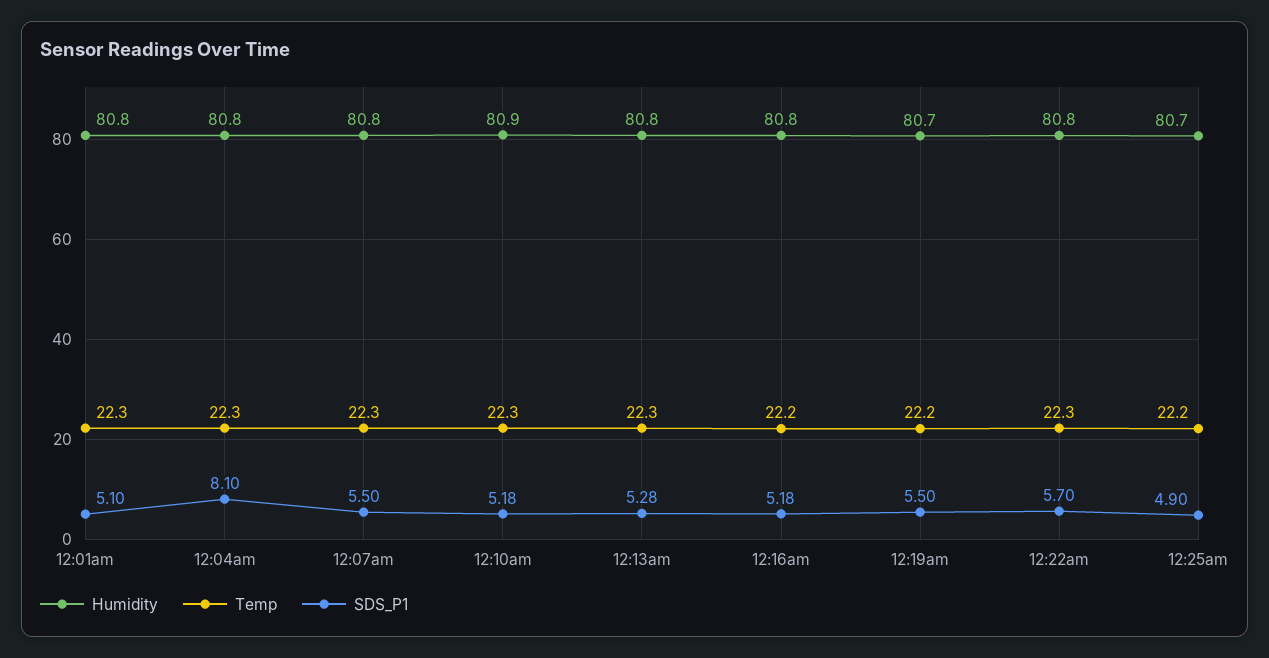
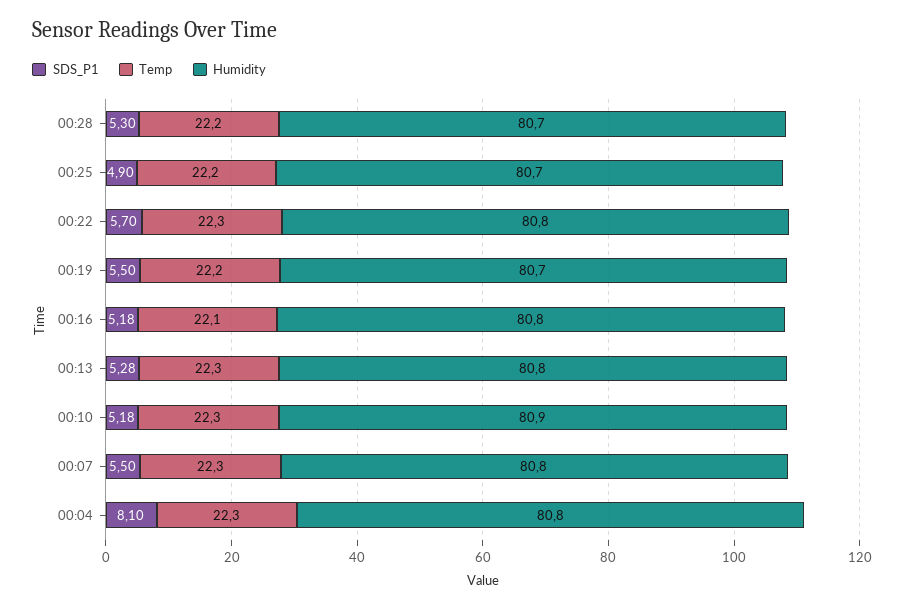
Humidity, 12:01am: 80.8 -> none
Temp, 12:01am: 22.3 -> none
SDS_P1, 12:01am: 5.1 -> none
Temp, 12:16am: 22.2 -> 22.1
SDS_P1, 00:28: none -> 5.3
Temp, 00:28: none -> 22.2
Humidity, 00:28: none -> 80.7

